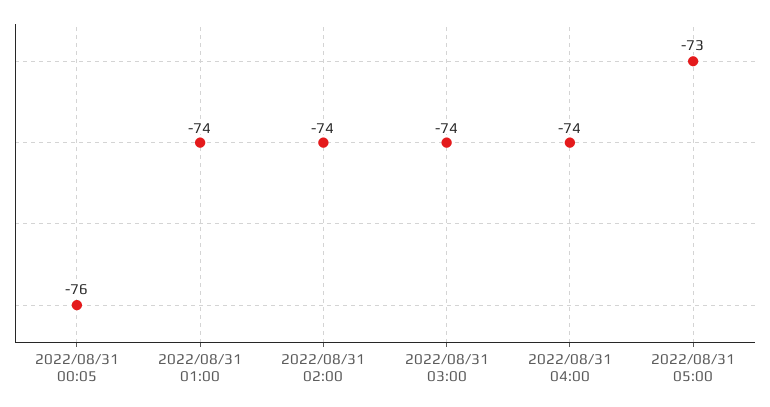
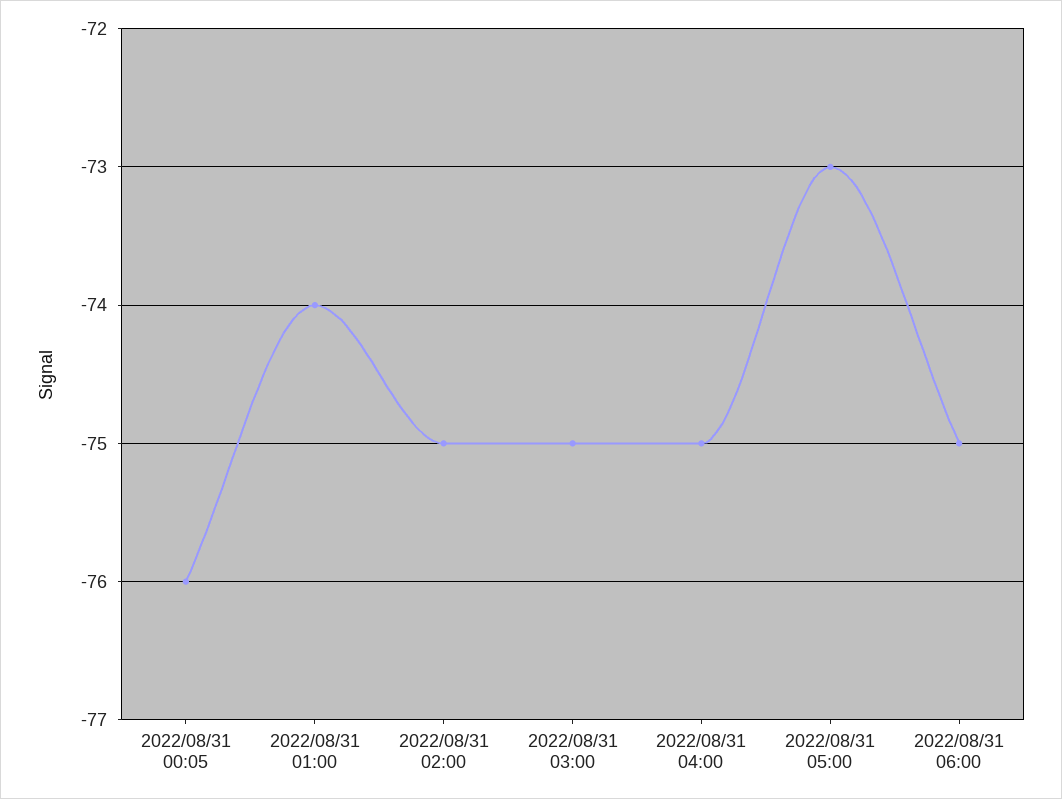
2022/08/31 02:00: -74 -> -75
2022/08/31 03:00: -74 -> -75
2022/08/31 04:00: -74 -> -75
2022/08/31 06:00: none -> -75

